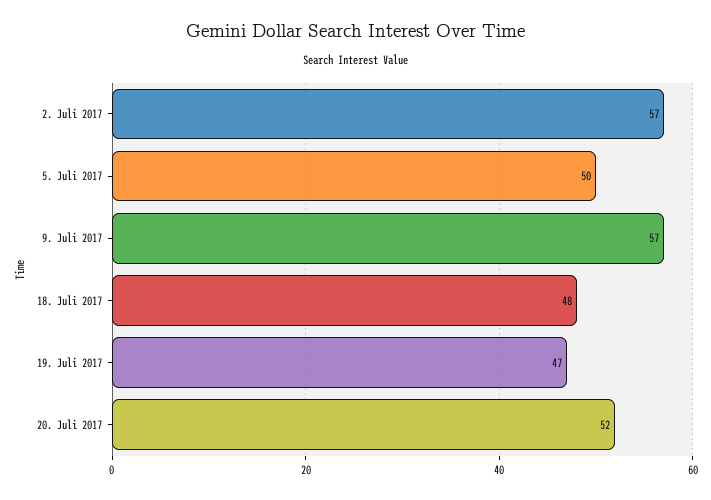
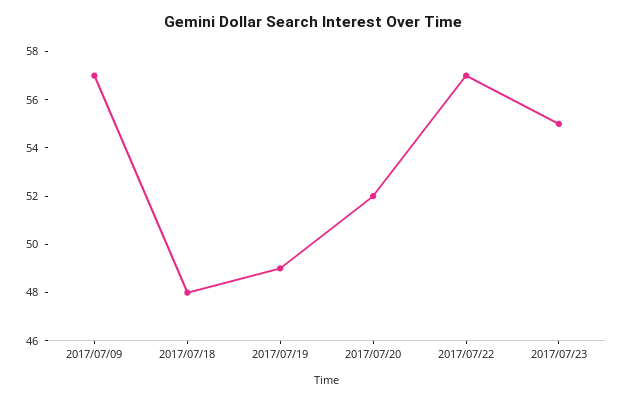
2. Juli 2017: 57 -> none
5. Juli 2017: 50 -> none
19. Juli 2017: 47 -> 49
2017/07/22: none -> 57
2017/07/23: none -> 55

